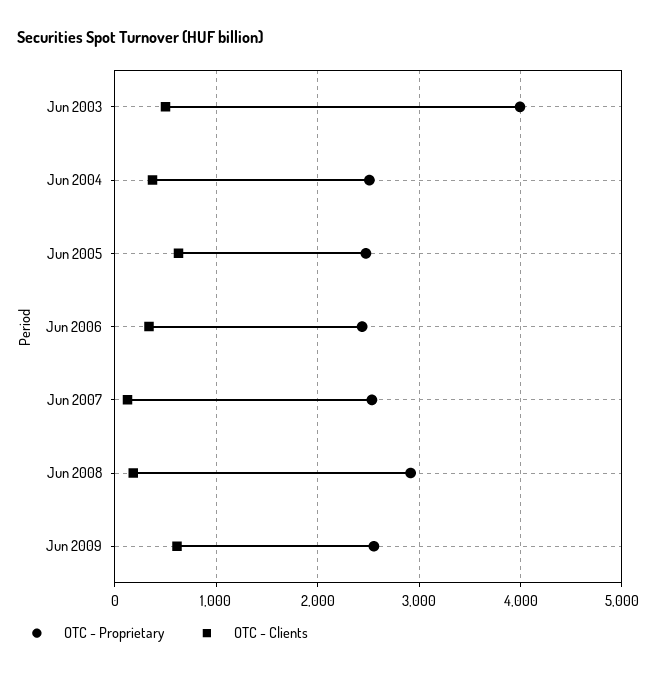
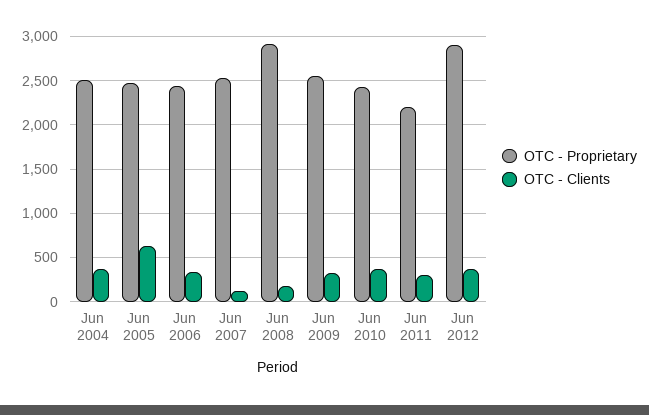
OTC - Proprietary, Jun 2003: 4000 -> none
OTC - Clients, Jun 2003: 500 -> none
OTC - Clients, Jun 2009: 600 -> 300
OTC - Proprietary, Jun 2010: none -> 2400
OTC - Clients, Jun 2010: none -> 400
OTC - Proprietary, Jun 2011: none -> 2200
OTC - Clients, Jun 2011: none -> 300
OTC - Proprietary, Jun 2012: none -> 2900
OTC - Clients, Jun 2012: none -> 400

